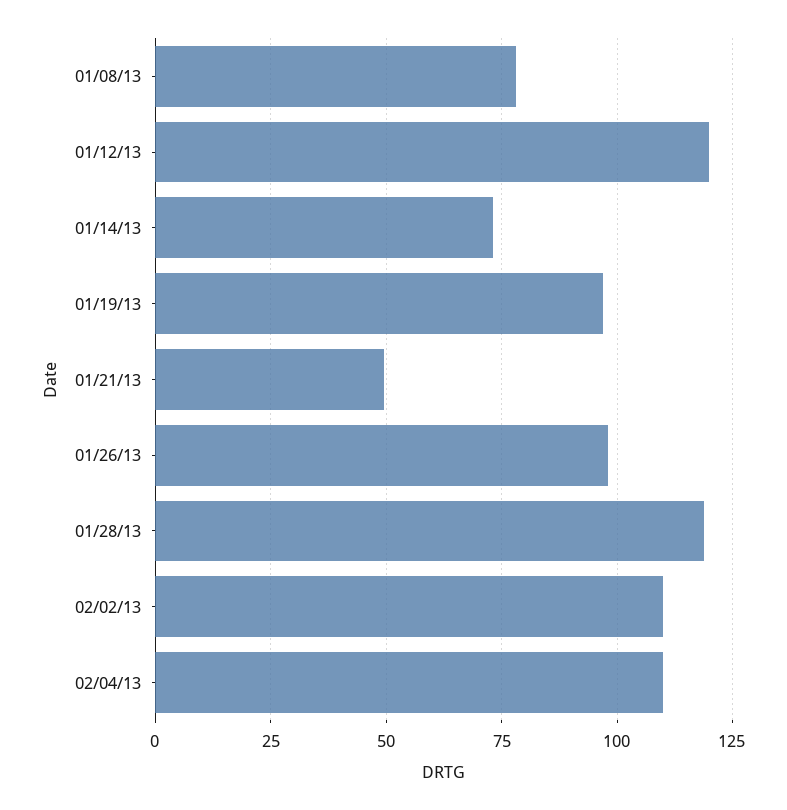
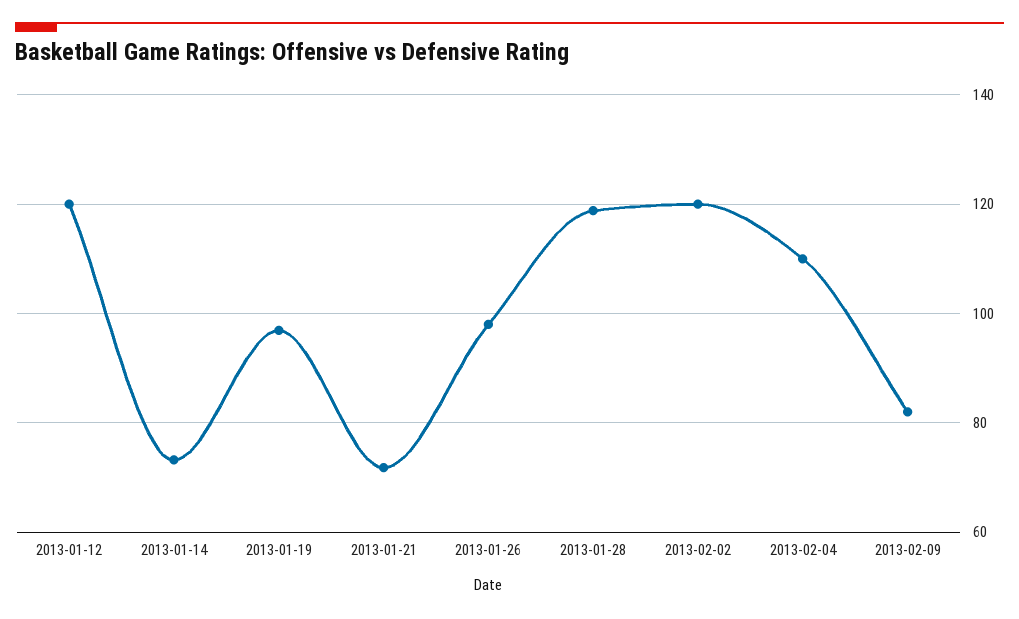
01/08/13: 77.5 -> none
01/21/13: 50 -> 72
02/02/13: 110 -> 120
2013-02-09: none -> 82

